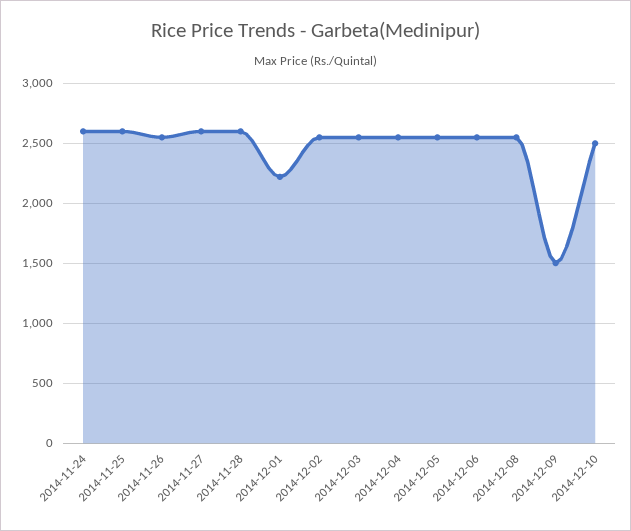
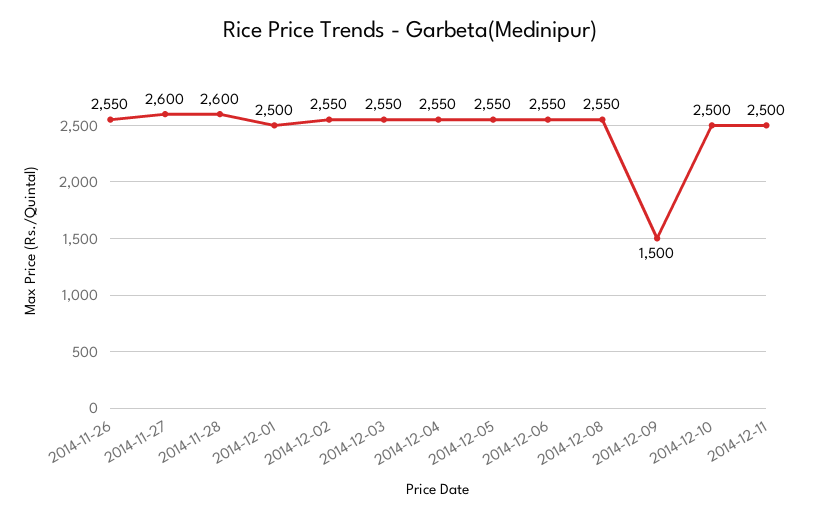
2014-11-24: 2600 -> none
2014-11-25: 2600 -> none
2014-12-01: 2200 -> 2500
2014-12-11: none -> 2500

